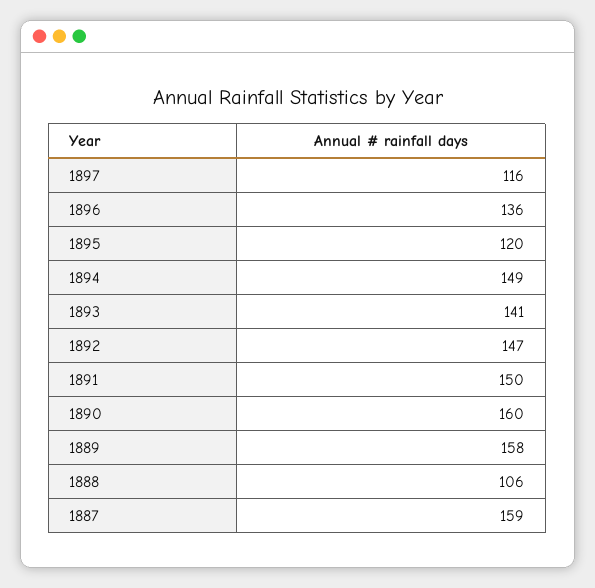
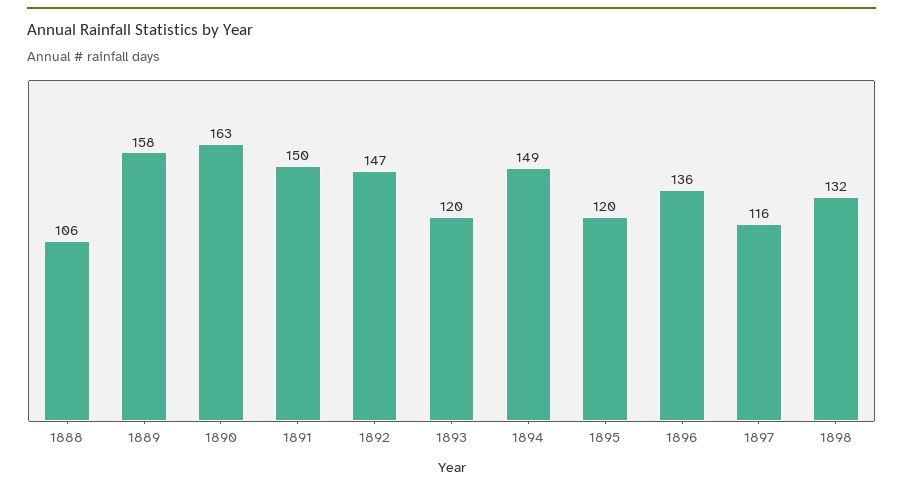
1893: 141 -> 120
1890: 160 -> 163
1887: 159 -> none
1898: none -> 132

